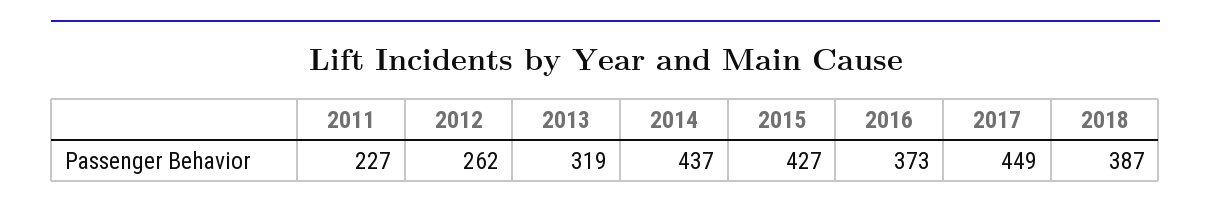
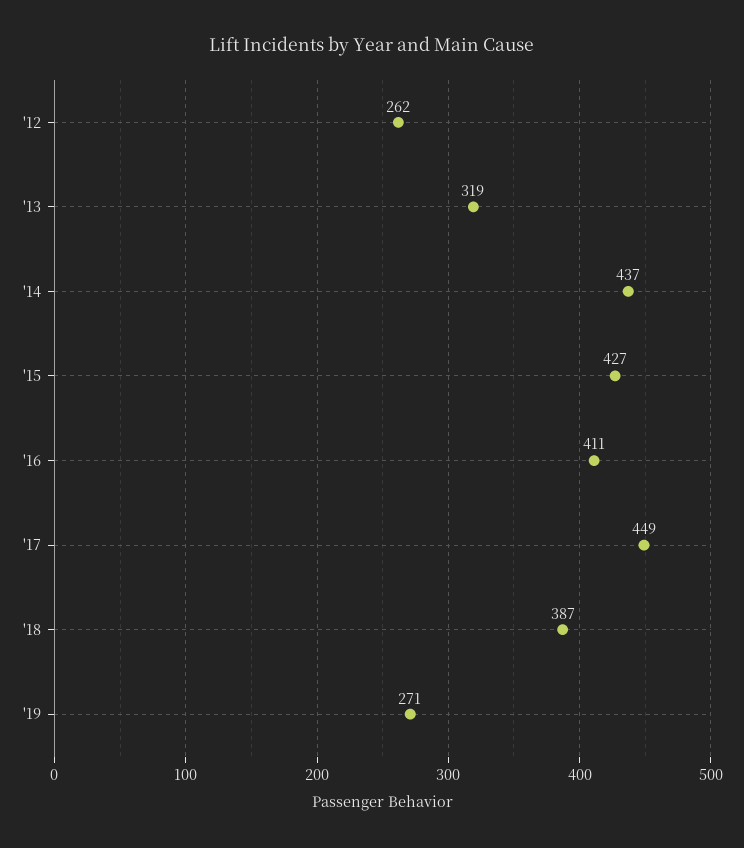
2011: 227 -> none
2016: 373 -> 411
'19: none -> 271

